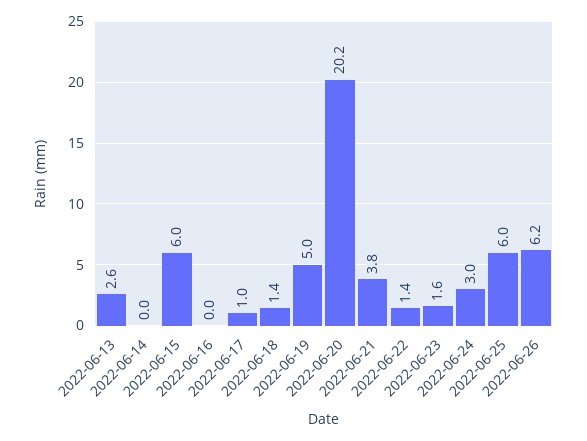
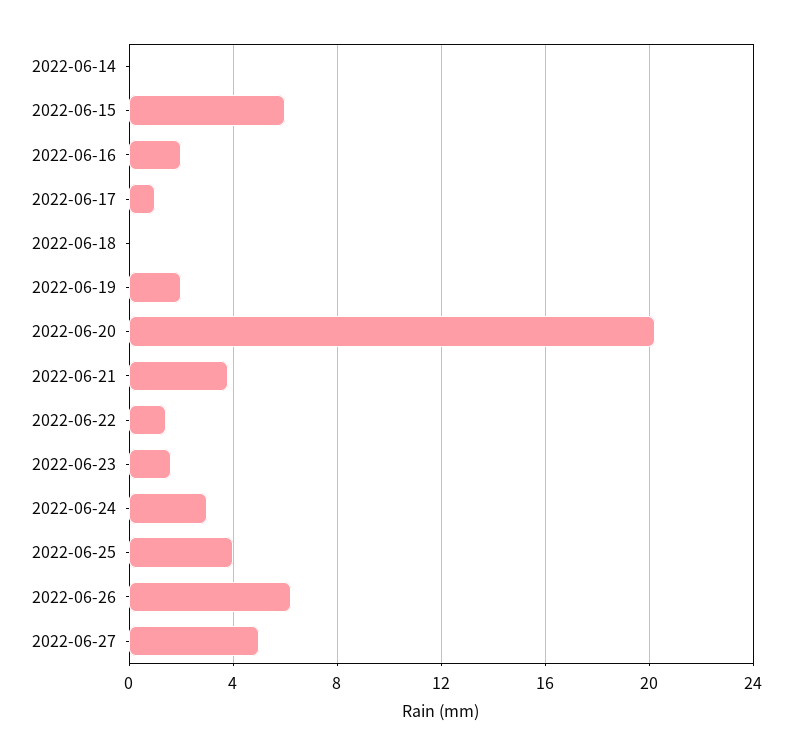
2022-06-13: 2.6 -> none
2022-06-16: 0 -> 2
2022-06-18: 1.4 -> 0
2022-06-19: 5 -> 2
2022-06-25: 6 -> 4
2022-06-27: none -> 5

